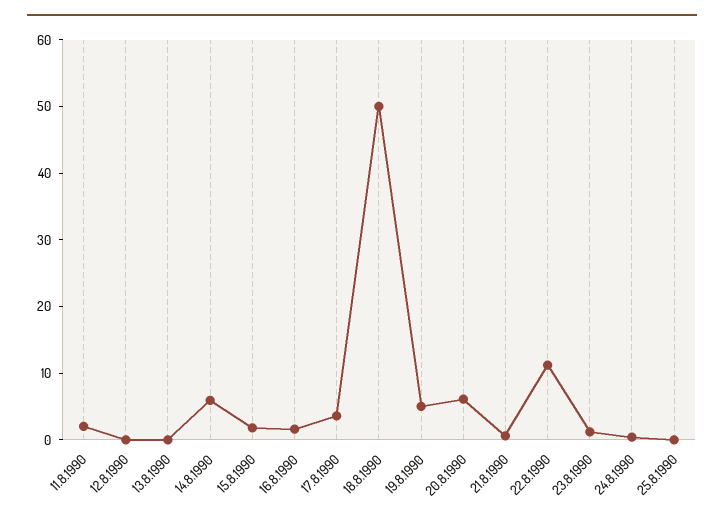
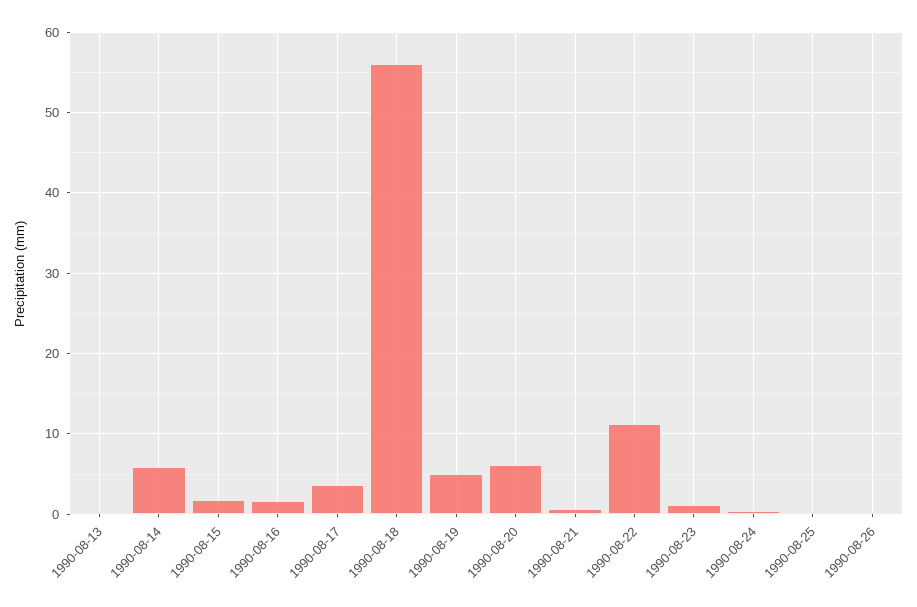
11.8.1990: 2 -> none
12.8.1990: 0 -> none
18.8.1990: 50 -> 56
1990-08-26: none -> 0

